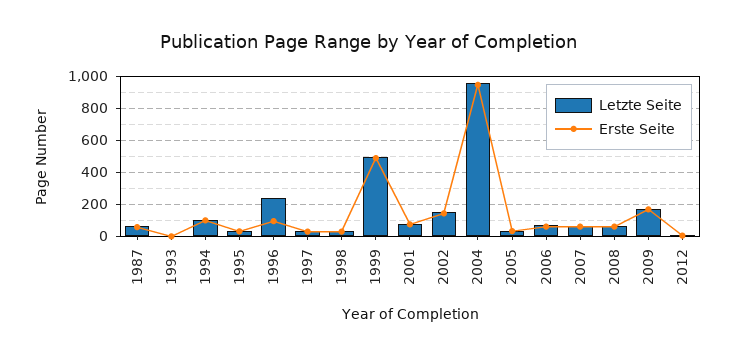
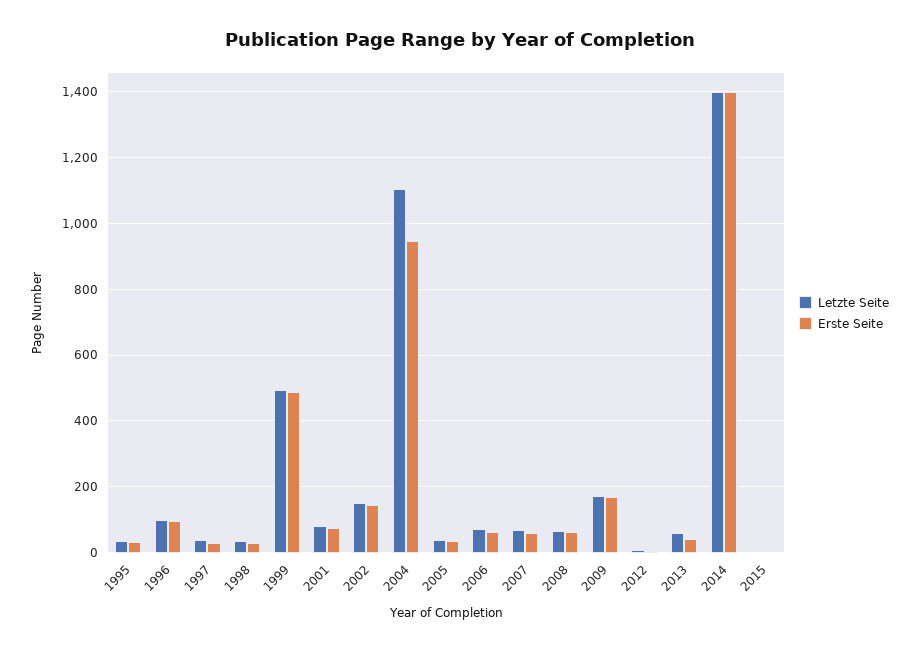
Letzte Seite, 1987: 50 -> none
Erste Seite, 1987: 50 -> none
Letzte Seite, 1993: 0 -> none
Erste Seite, 1993: 0 -> none
Letzte Seite, 1994: 100 -> none
Erste Seite, 1994: 100 -> none
Letzte Seite, 1996: 250 -> 100
Letzte Seite, 2004: 950 -> 1100
Letzte Seite, 2013: none -> 60
Erste Seite, 2013: none -> 40
Letzte Seite, 2014: none -> 1400
Erste Seite, 2014: none -> 1400
Letzte Seite, 2015: none -> 0
Erste Seite, 2015: none -> 0

